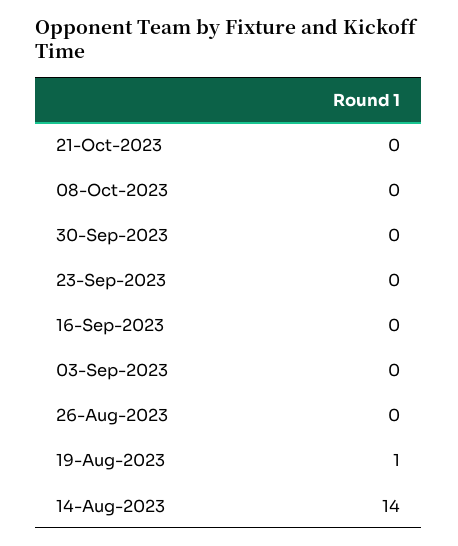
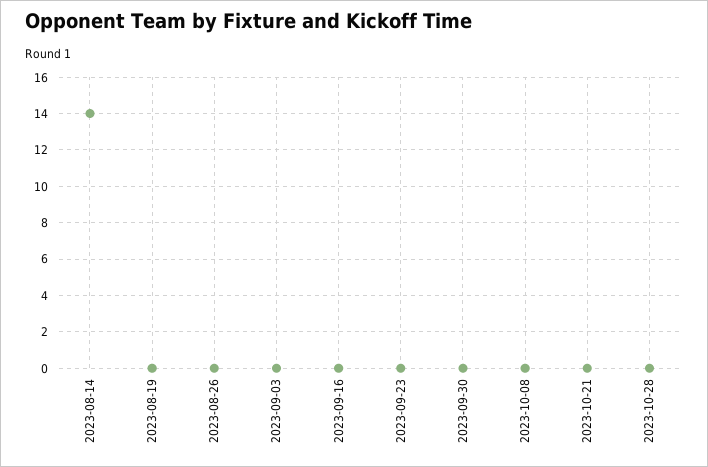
19-Aug-2023: 1 -> 0
2023-10-28: none -> 0

